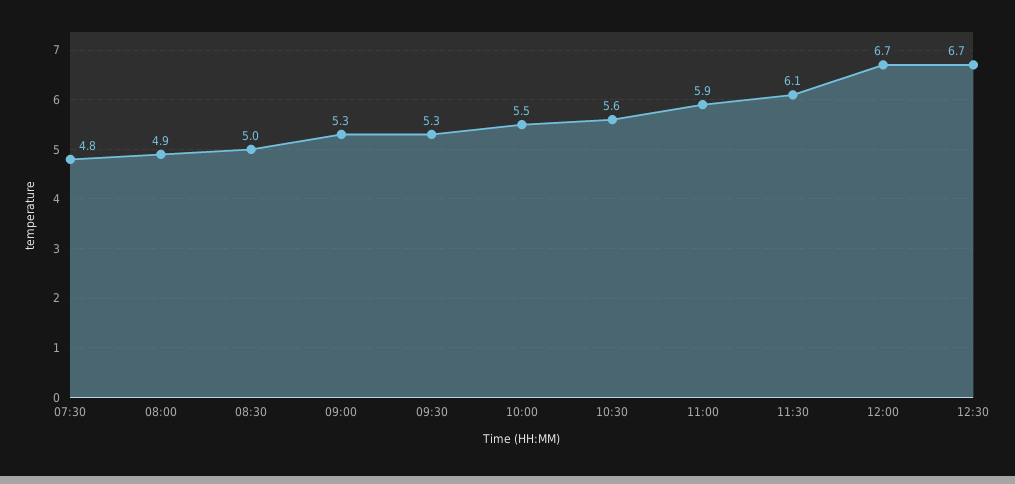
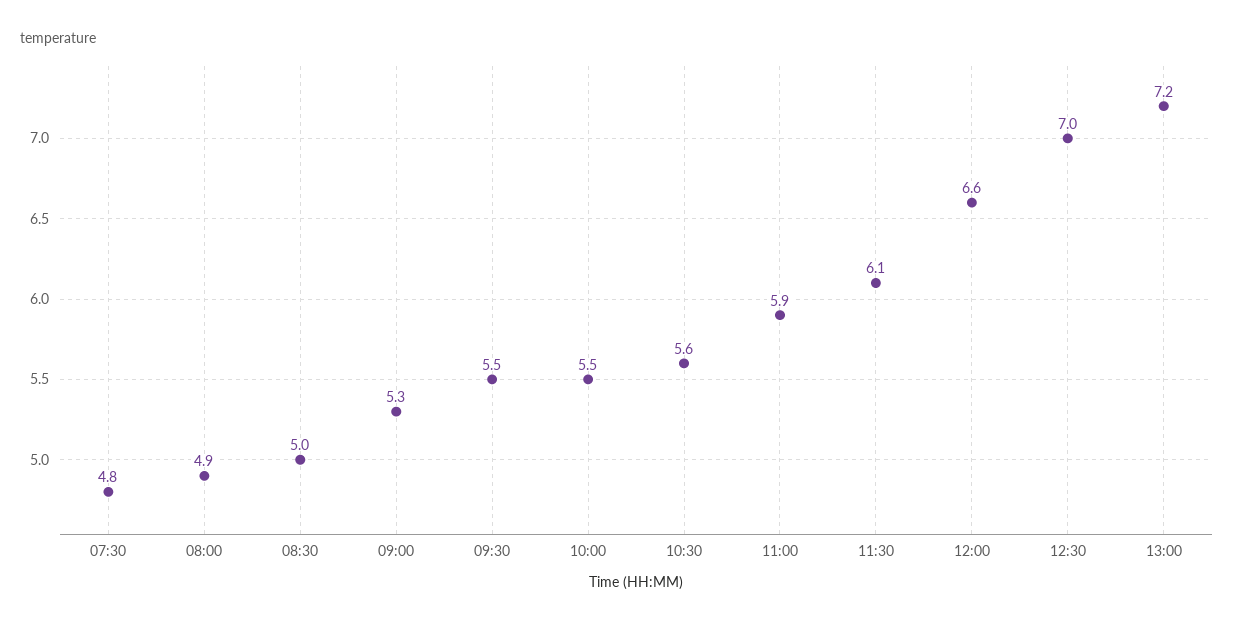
09:30: 5.3 -> 5.5
12:00: 6.7 -> 6.6
12:30: 6.7 -> 7
13:00: none -> 7.2

